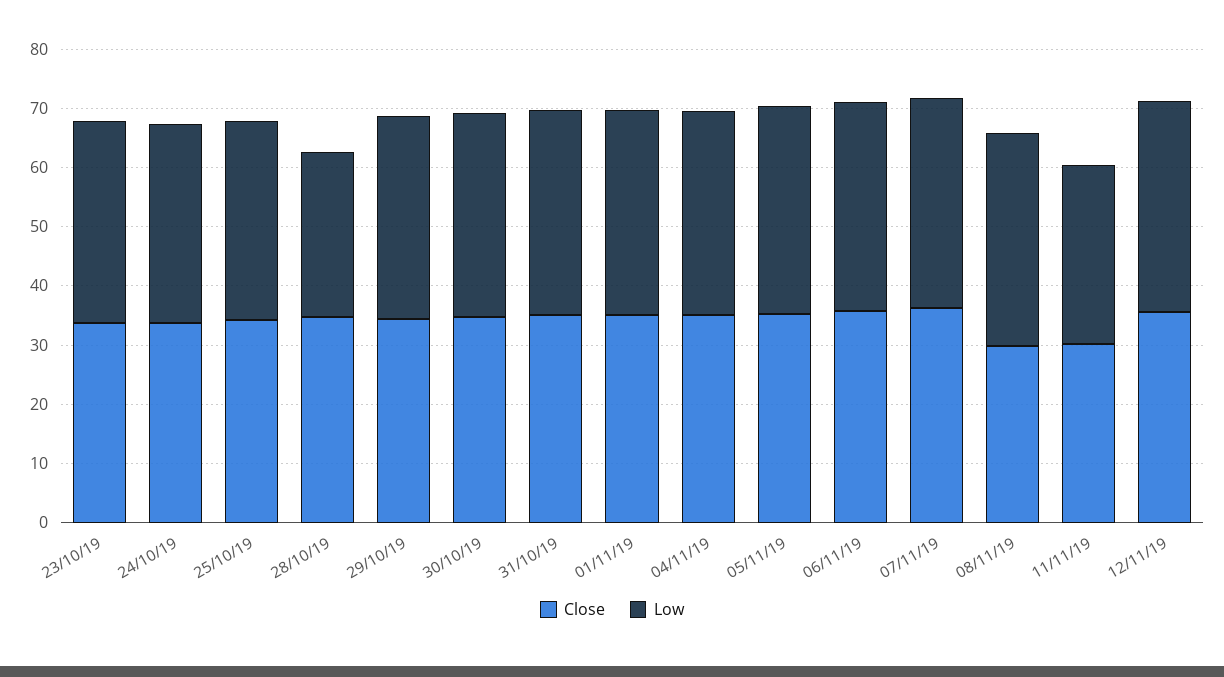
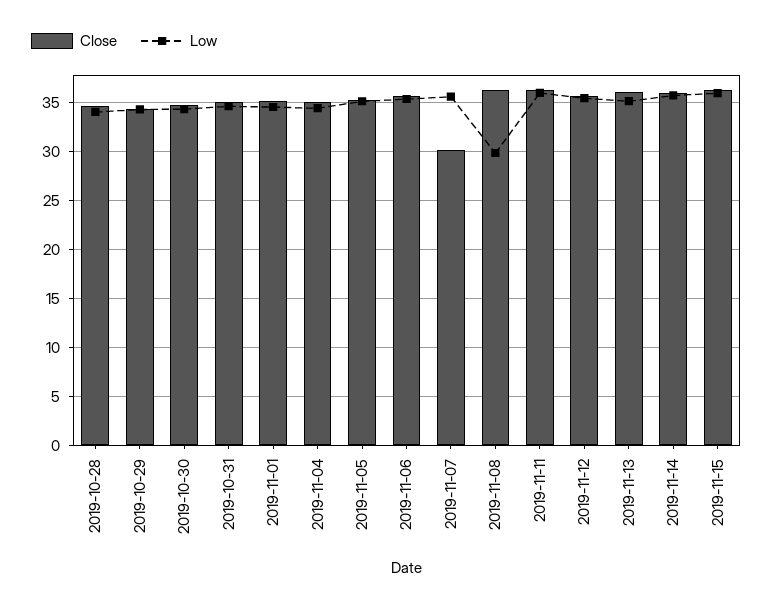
Close, 23/10/19: 34 -> none
Low, 23/10/19: 34 -> none
Close, 24/10/19: 34 -> none
Low, 24/10/19: 34 -> none
Close, 25/10/19: 34 -> none
Low, 25/10/19: 34 -> none
Low, 28/10/19: 28 -> 34
Close, 07/11/19: 36 -> 30
Close, 08/11/19: 30 -> 36
Low, 08/11/19: 36 -> 30
Close, 11/11/19: 30 -> 36
Low, 11/11/19: 30 -> 36
Close, 2019-11-13: none -> 36
Low, 2019-11-13: none -> 35
Close, 2019-11-14: none -> 36
Low, 2019-11-14: none -> 36
Close, 2019-11-15: none -> 36
Low, 2019-11-15: none -> 36

